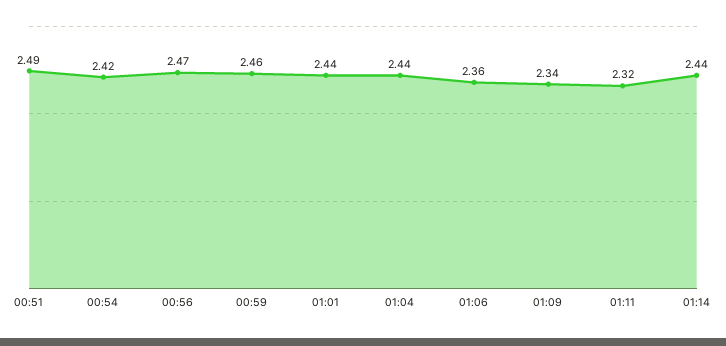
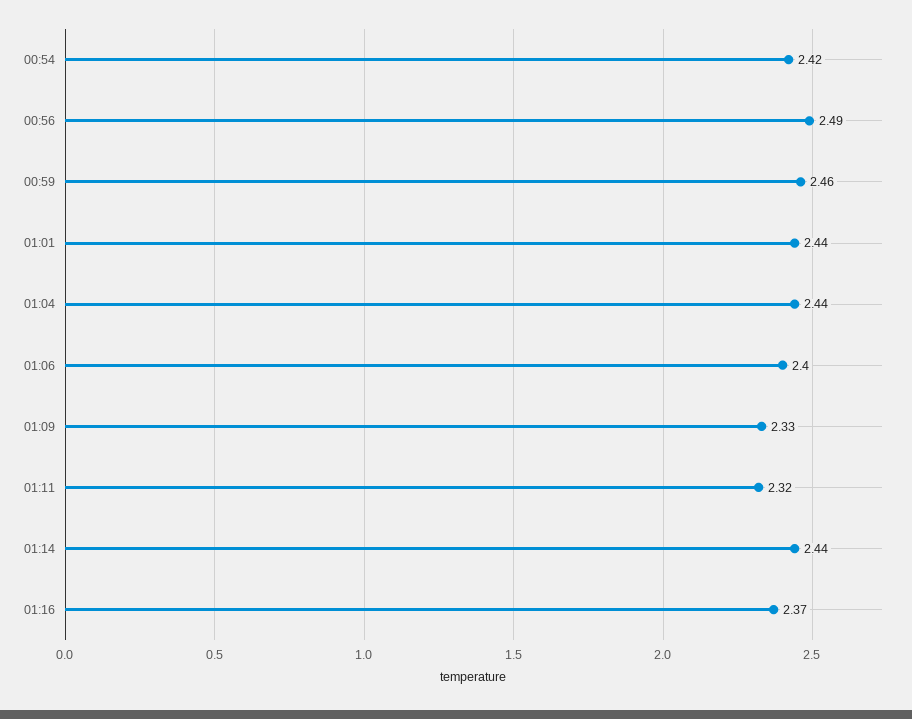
00:51: 2.49 -> none
00:56: 2.47 -> 2.49
01:06: 2.36 -> 2.4
01:09: 2.34 -> 2.33
01:16: none -> 2.37

